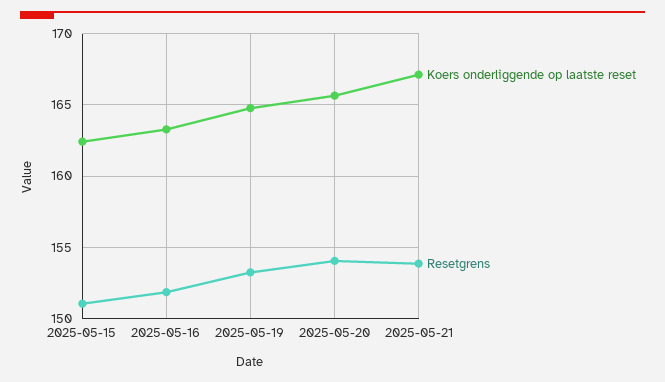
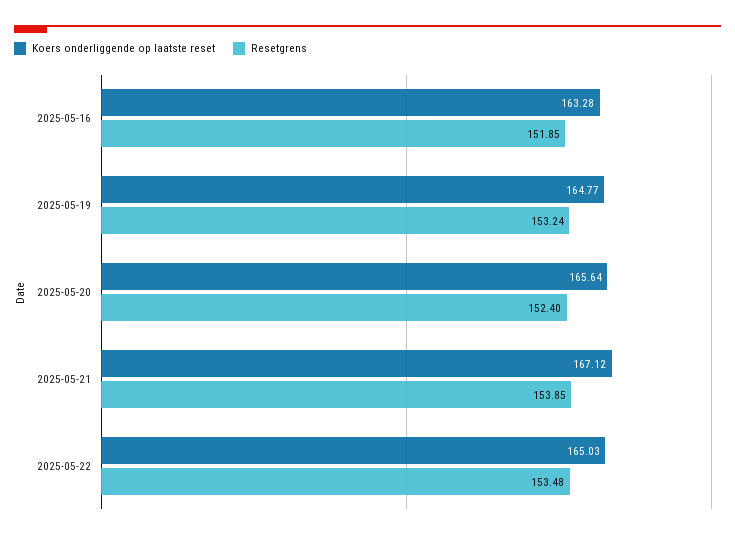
Koers onderliggende op laatste reset, 2025-05-15: 162.5 -> none
Resetgrens, 2025-05-15: 151 -> none
Resetgrens, 2025-05-20: 154 -> 152.4
Koers onderliggende op laatste reset, 2025-05-22: none -> 165.03
Resetgrens, 2025-05-22: none -> 153.48

